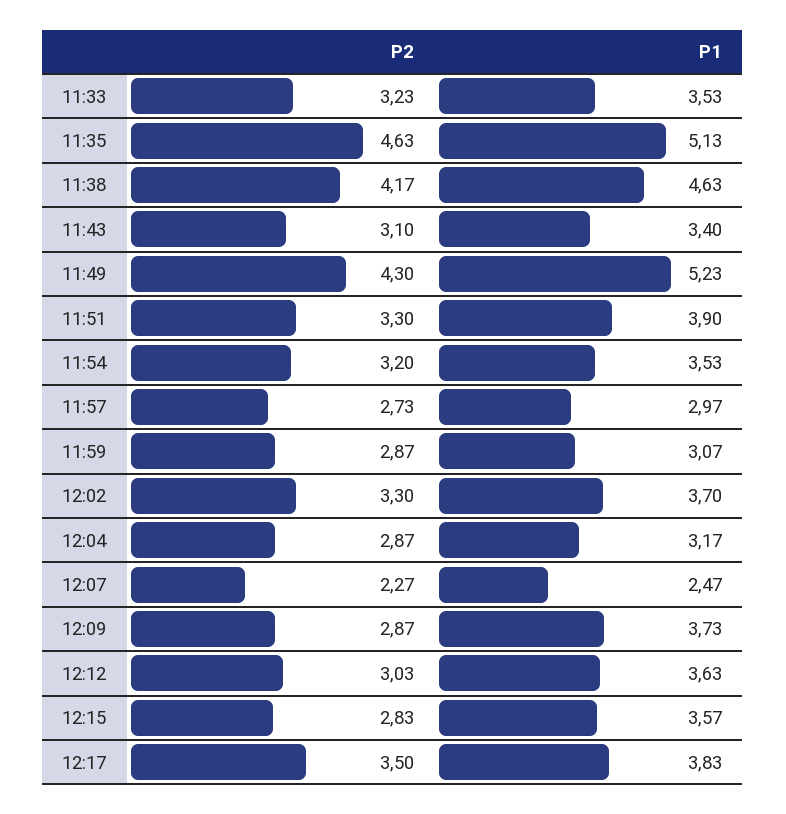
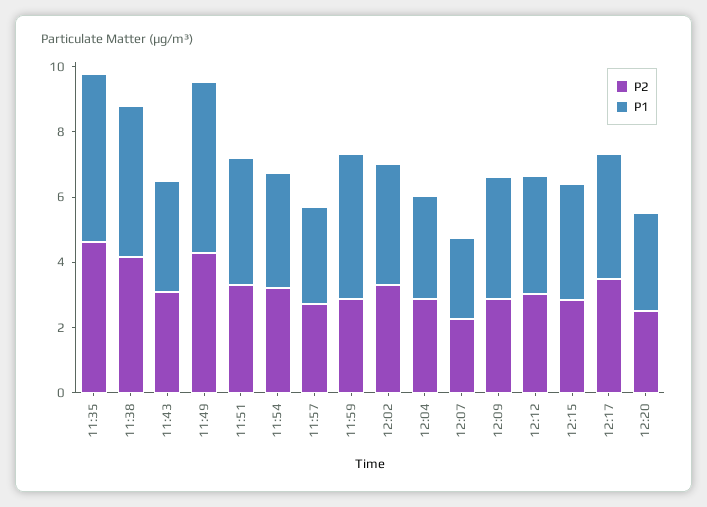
P2, 11:33: 3.23 -> none
P1, 11:33: 3.53 -> none
P1, 11:59: 3.07 -> 4.5
P2, 12:20: none -> 2.5
P1, 12:20: none -> 3

